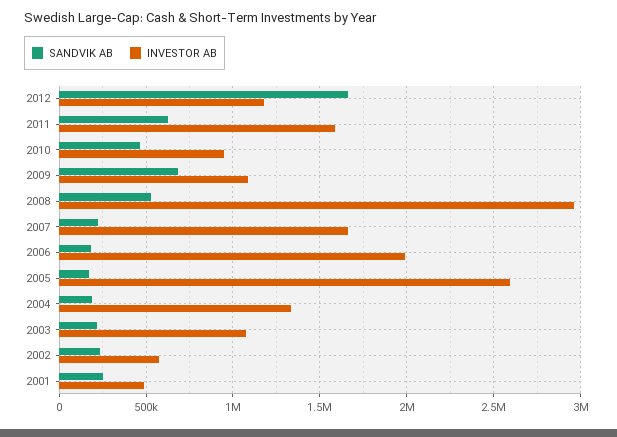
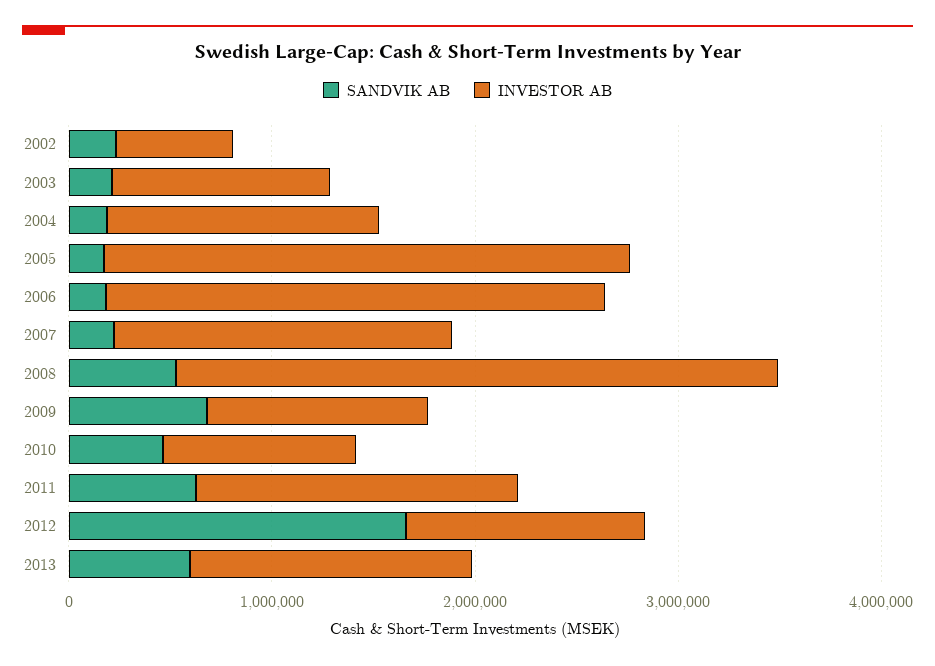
INVESTOR AB, 2006: 2000000 -> 2400000
SANDVIK AB, 2001: 250000 -> none
INVESTOR AB, 2001: 500000 -> none
SANDVIK AB, 2013: none -> 600000
INVESTOR AB, 2013: none -> 1400000

